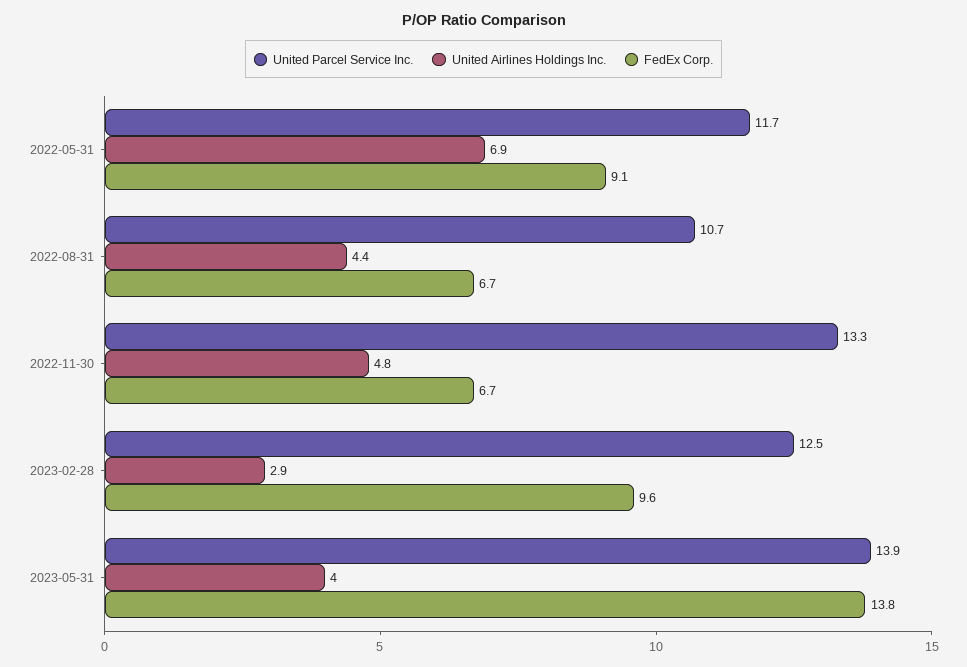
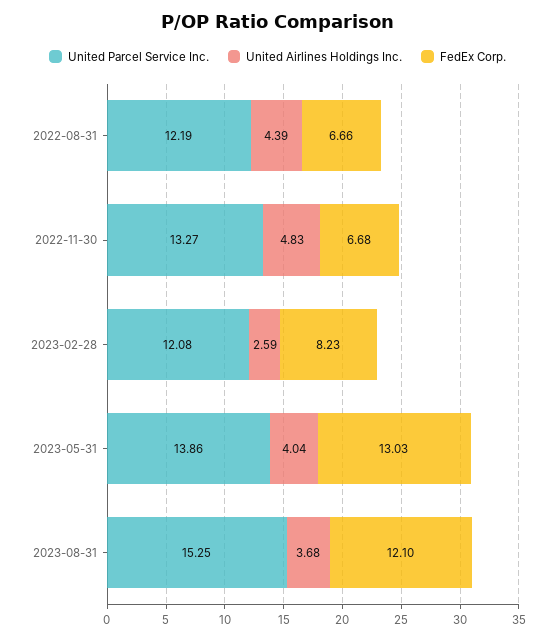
United Parcel Service Inc., 2022-05-31: 11.7 -> none
United Airlines Holdings Inc., 2022-05-31: 6.9 -> none
FedEx Corp., 2022-05-31: 9.1 -> none
United Parcel Service Inc., 2022-08-31: 10.7 -> 12.19
United Parcel Service Inc., 2023-02-28: 12.5 -> 12.08
United Airlines Holdings Inc., 2023-02-28: 2.9 -> 2.59
FedEx Corp., 2023-02-28: 9.6 -> 8.23
FedEx Corp., 2023-05-31: 13.8 -> 13.03
United Parcel Service Inc., 2023-08-31: none -> 15.25
United Airlines Holdings Inc., 2023-08-31: none -> 3.68
FedEx Corp., 2023-08-31: none -> 12.1

